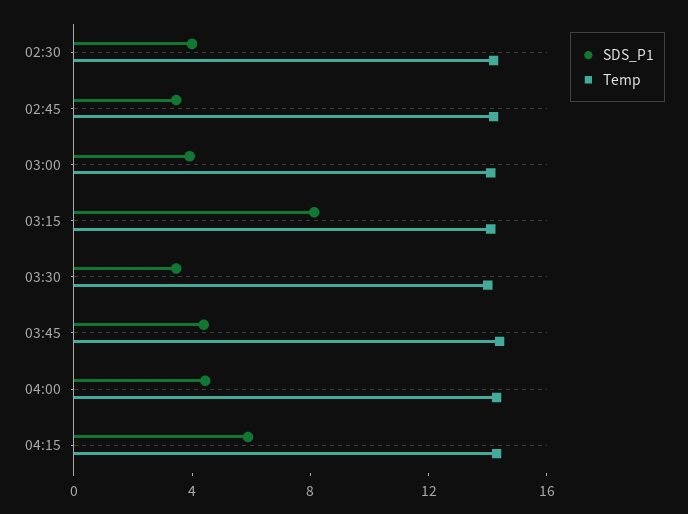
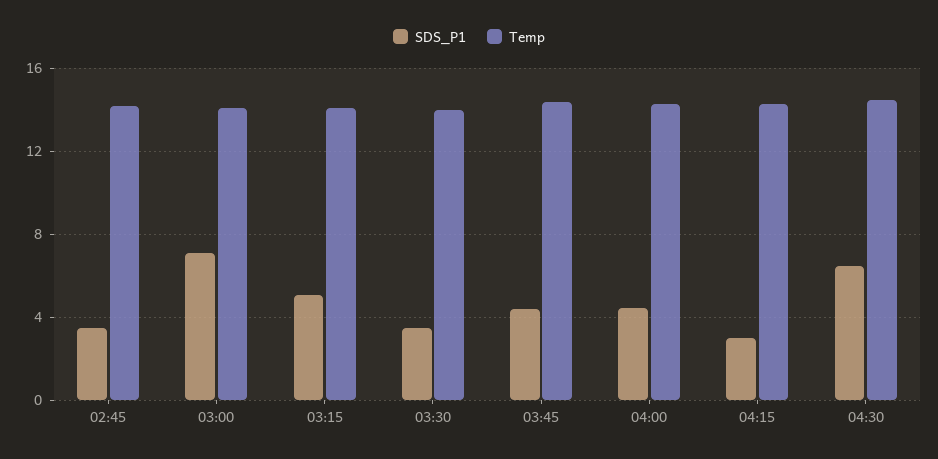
SDS_P1, 02:30: 4 -> none
Temp, 02:30: 14 -> none
SDS_P1, 03:00: 4 -> 7
SDS_P1, 03:15: 8 -> 5
SDS_P1, 04:15: 6 -> 3
SDS_P1, 04:30: none -> 6.5
Temp, 04:30: none -> 14.5

